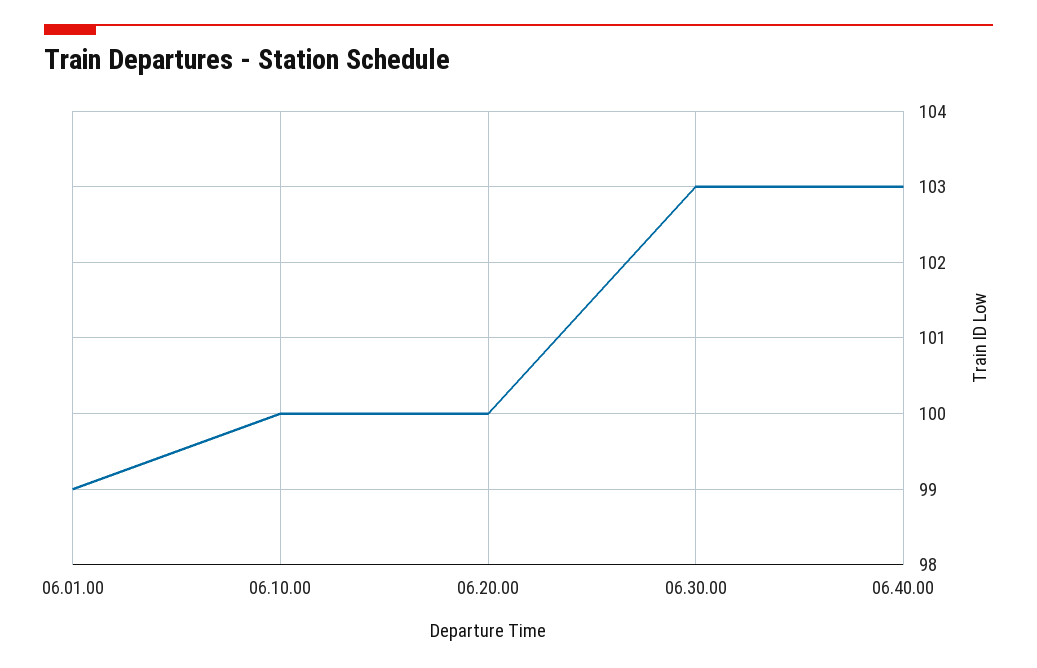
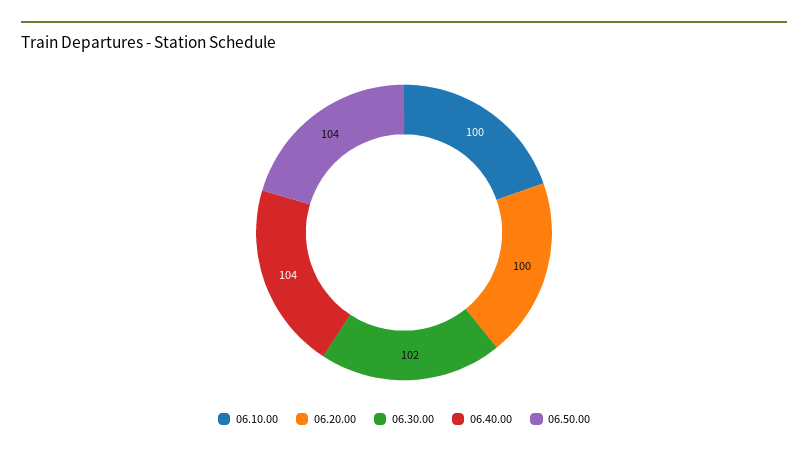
06.01.00: 99 -> none
06.30.00: 103 -> 102
06.40.00: 103 -> 104
06.50.00: none -> 104

